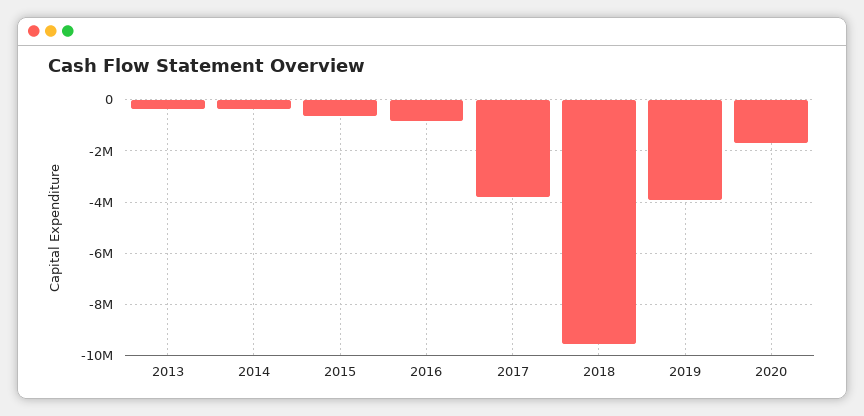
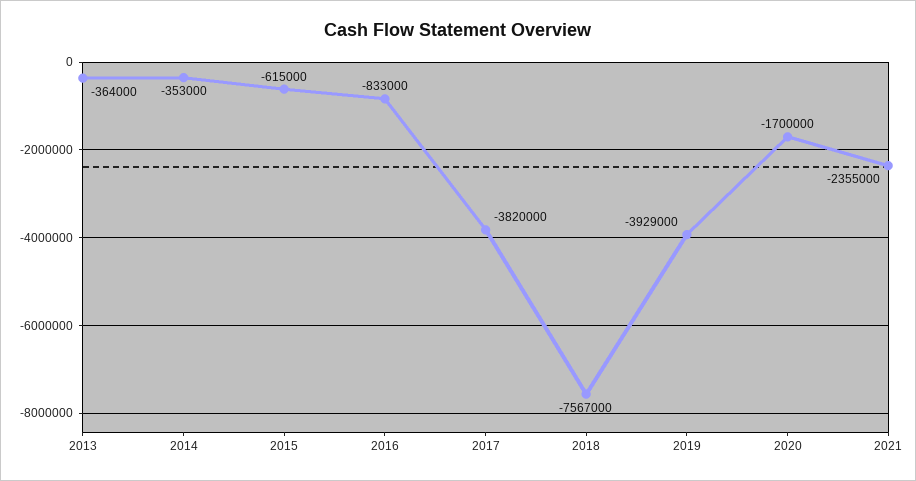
2018: -9500000 -> -7567000
2021: none -> -2355000

